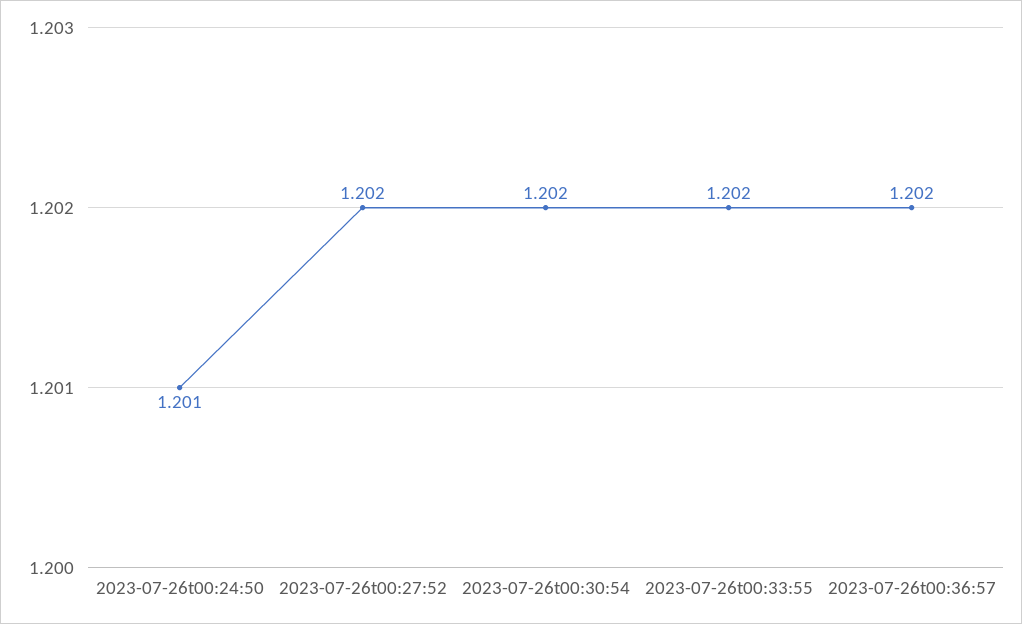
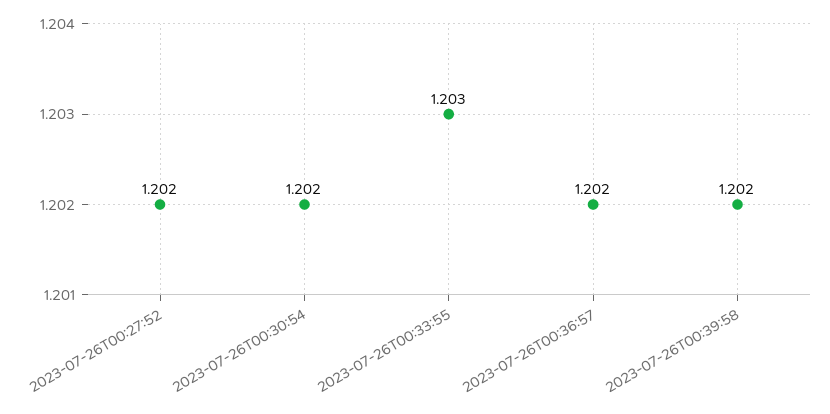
2023-07-26t00:24:50: 1.201 -> none
2023-07-26t00:33:55: 1.202 -> 1.203
2023-07-26T00:39:58: none -> 1.202

